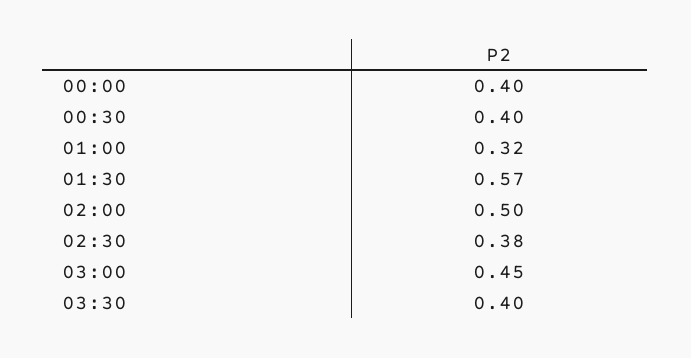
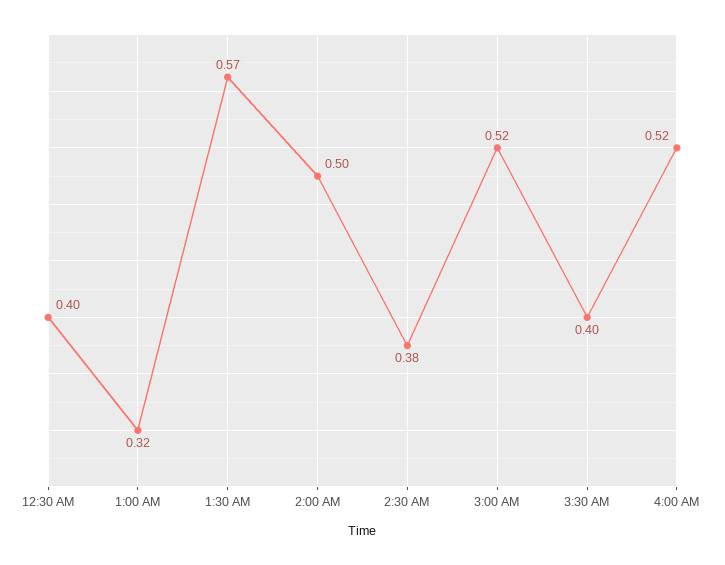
00:00: 0.4 -> none
03:00: 0.45 -> 0.52
4:00 AM: none -> 0.52

